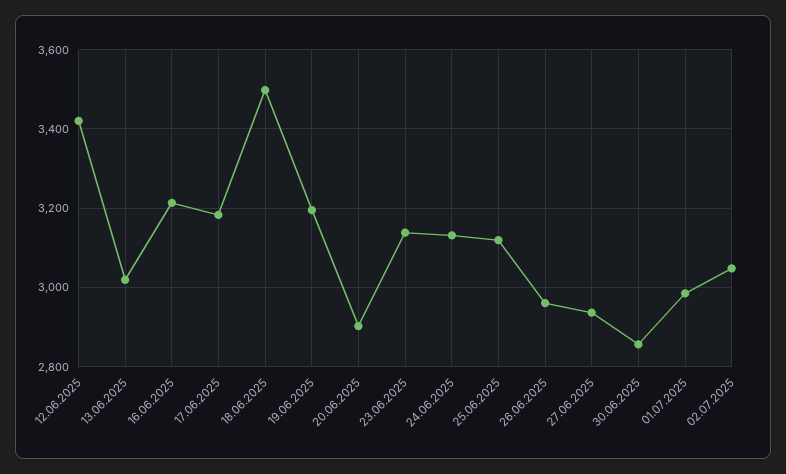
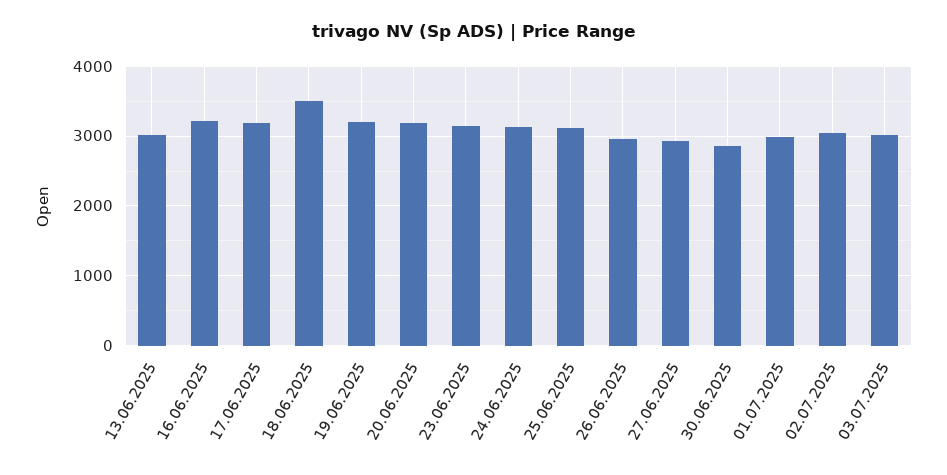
12.06.2025: 3420 -> none
20.06.2025: 2900 -> 3200
03.07.2025: none -> 3000

